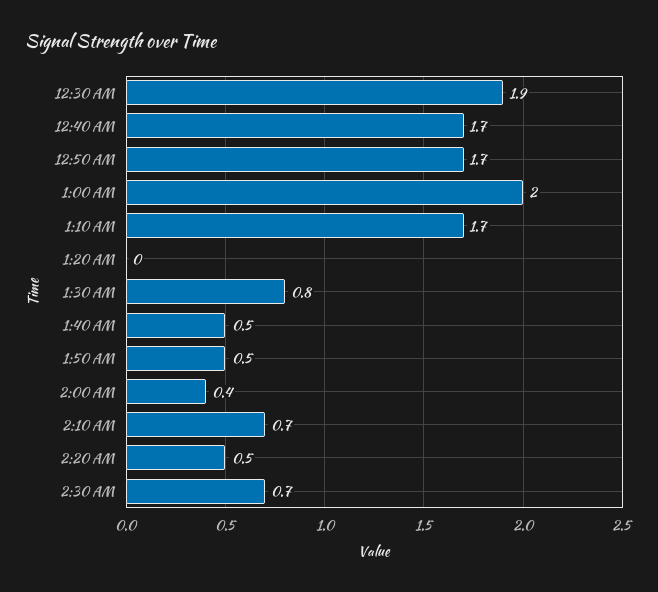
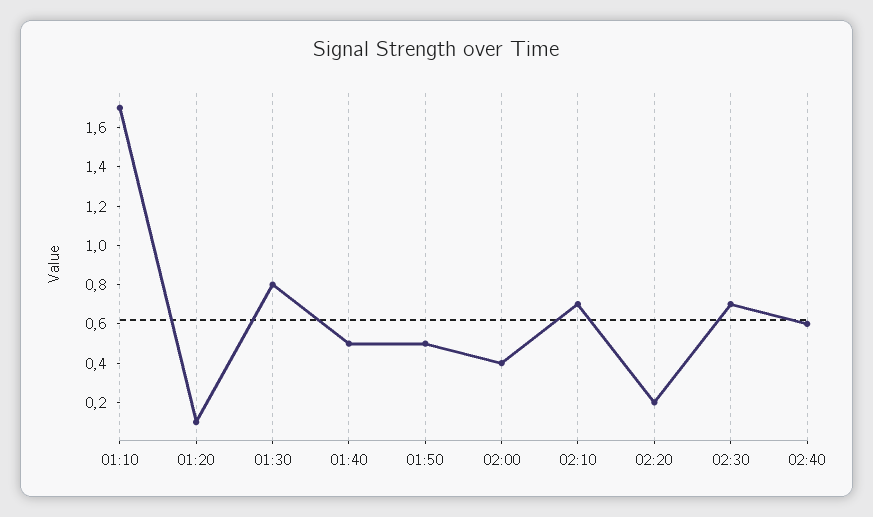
12:30 AM: 1.9 -> none
12:40 AM: 1.7 -> none
12:50 AM: 1.7 -> none
1:00 AM: 2 -> none
1:20 AM: 0 -> 0.1
2:20 AM: 0.5 -> 0.2
02:40: none -> 0.6

